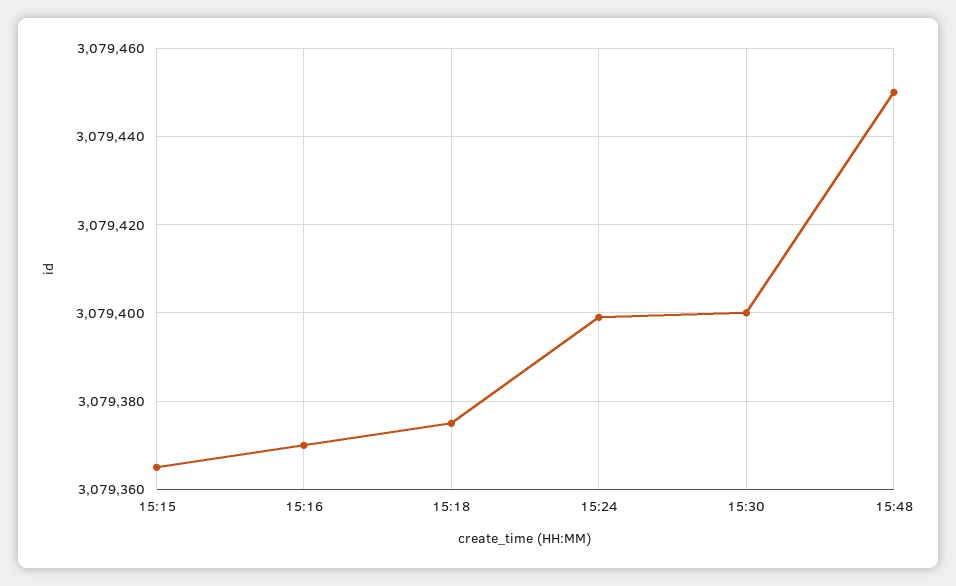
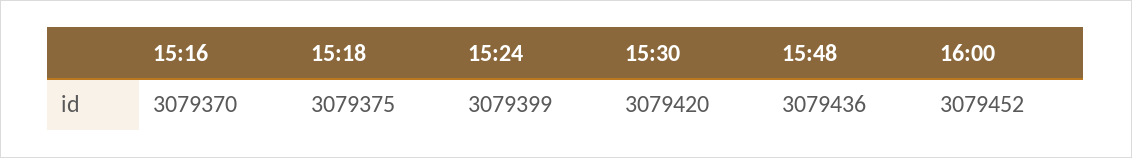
15:15: 3079365 -> none
15:30: 3079400 -> 3079420
15:48: 3079450 -> 3079436
16:00: none -> 3079452

